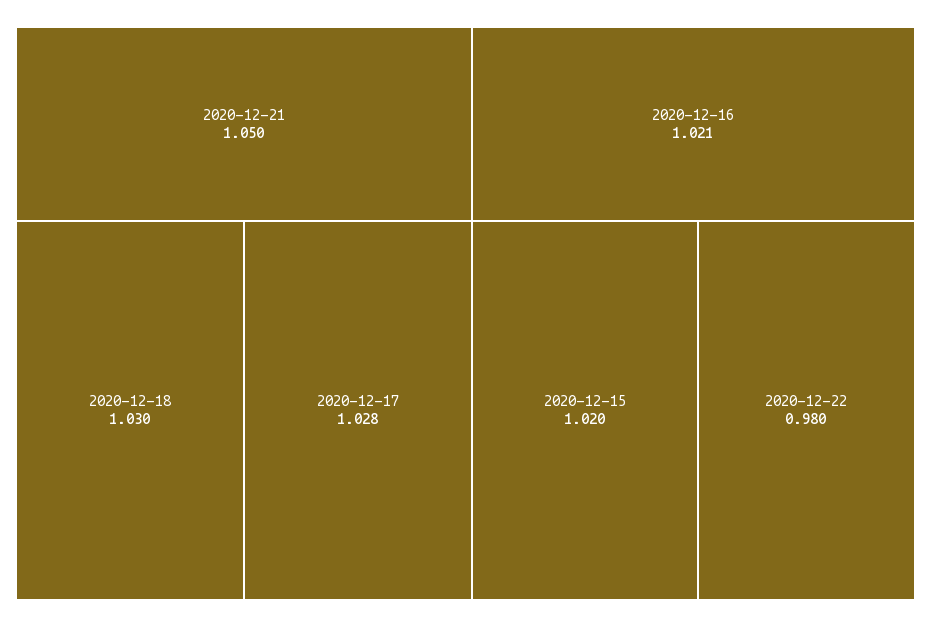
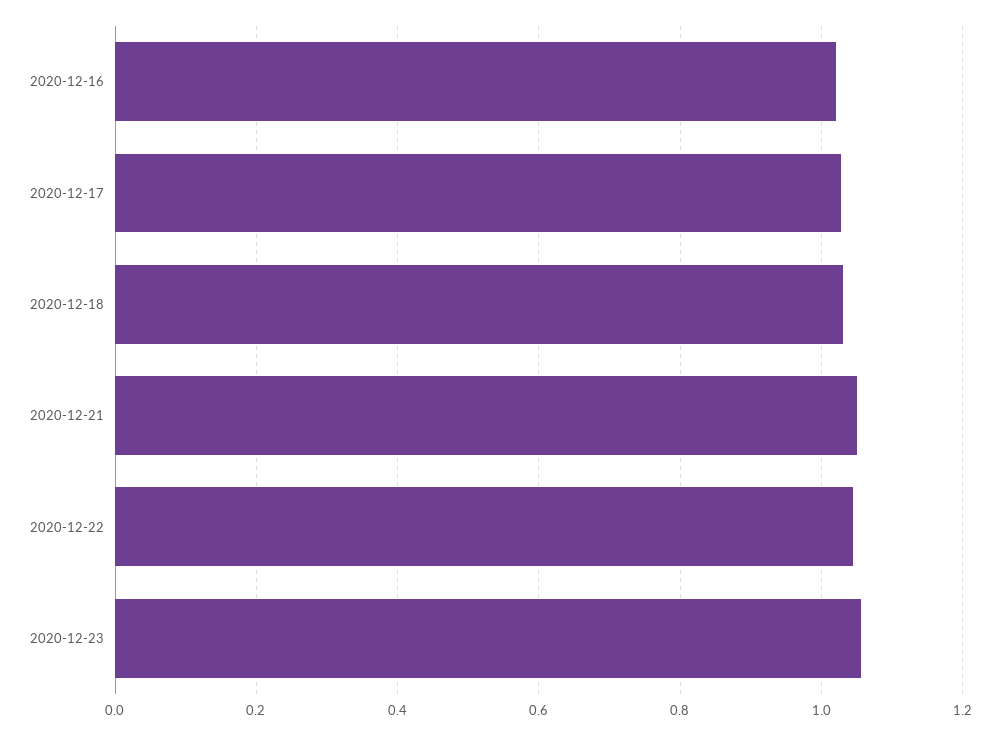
2020-12-15: 1.02 -> none
2020-12-22: 0.98 -> 1.04
2020-12-23: none -> 1.06

